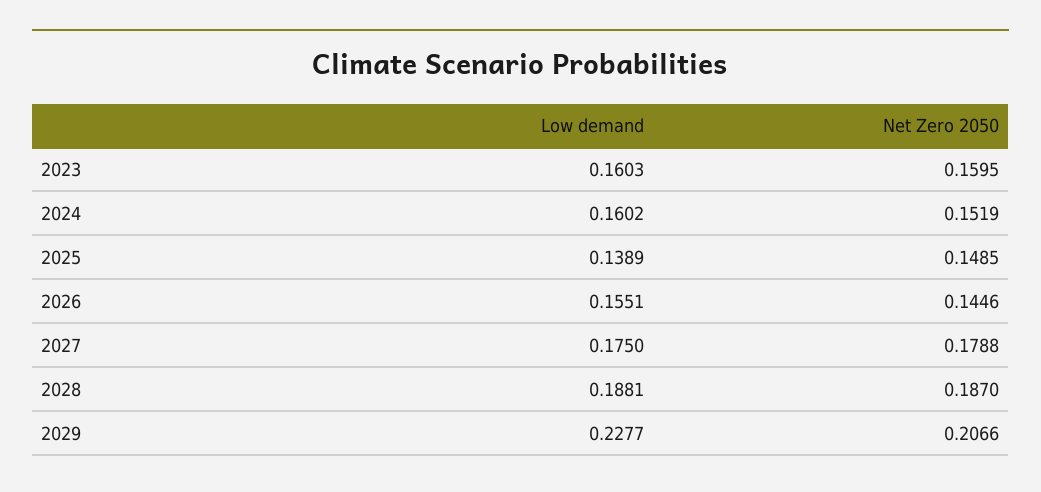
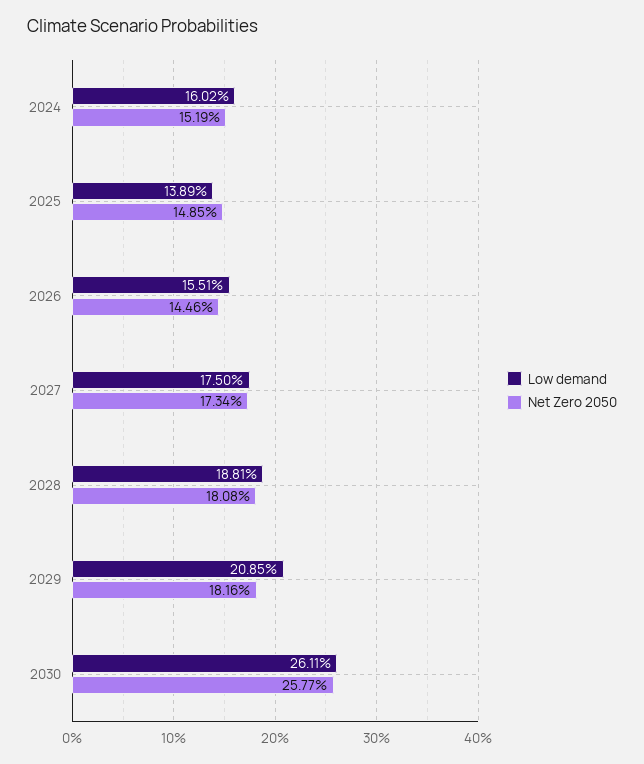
Low demand, 2023: 0.1603 -> none
Net Zero 2050, 2023: 0.1595 -> none
Net Zero 2050, 2027: 0.1788 -> 0.1734
Net Zero 2050, 2028: 0.187 -> 0.1808
Low demand, 2029: 0.2277 -> 0.2085
Net Zero 2050, 2029: 0.2066 -> 0.1816
Low demand, 2030: none -> 0.2611
Net Zero 2050, 2030: none -> 0.2577

